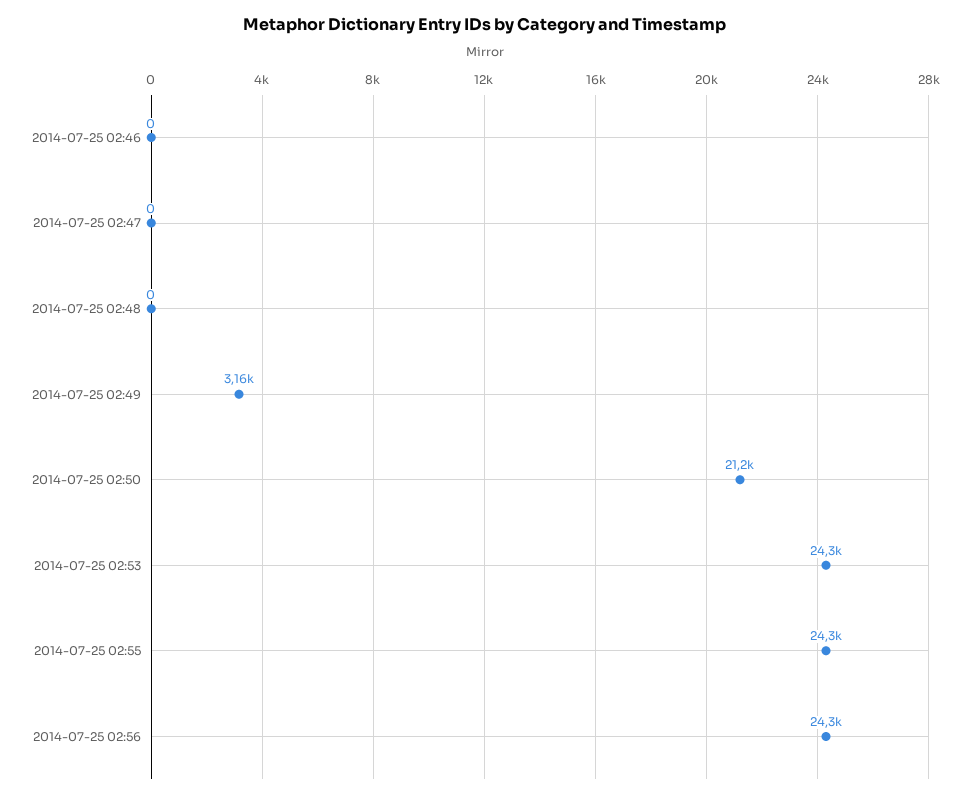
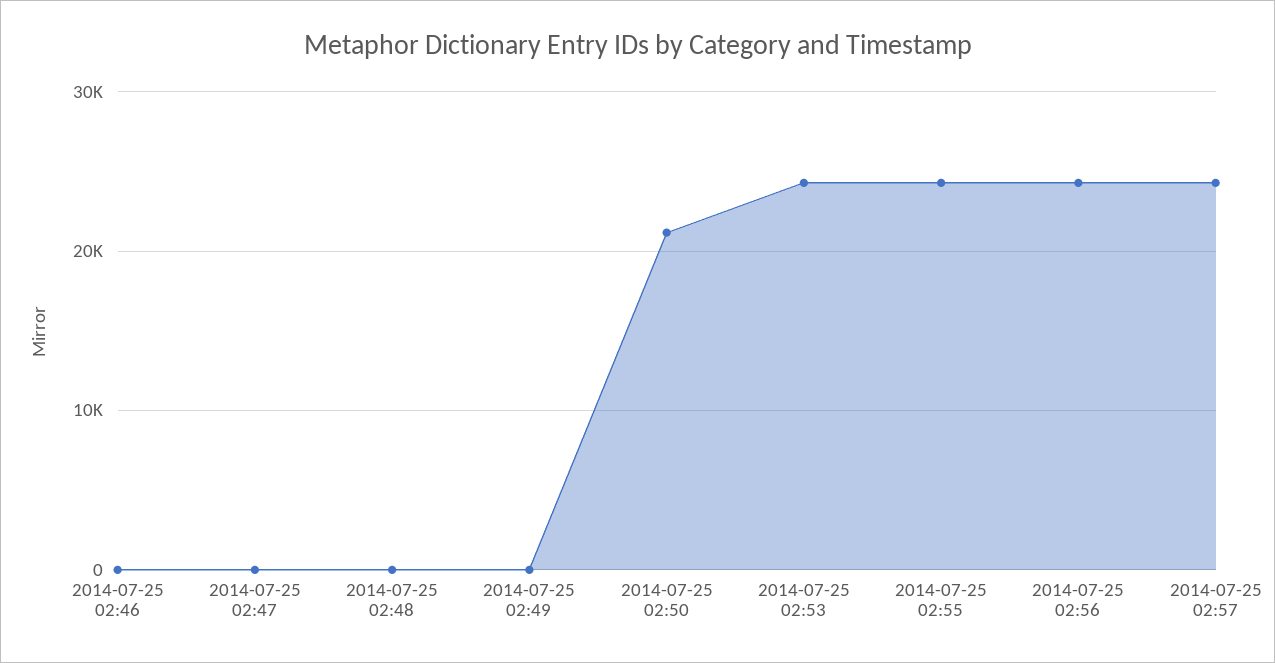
2014-07-25 02:49: 3160 -> 0
2014-07-25 02:57: none -> 24000

